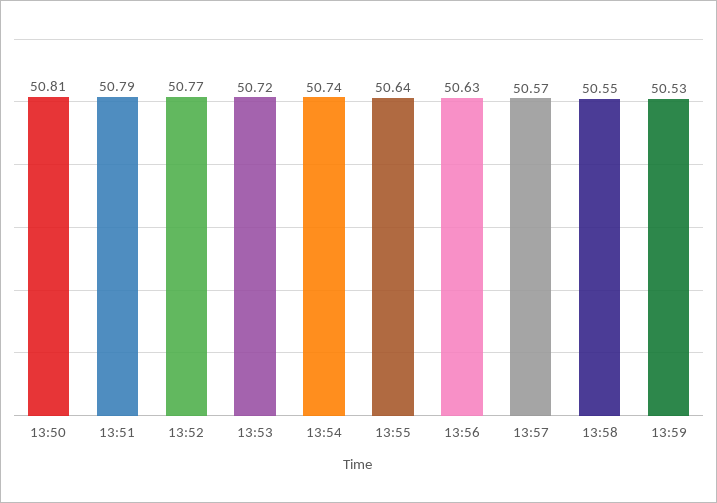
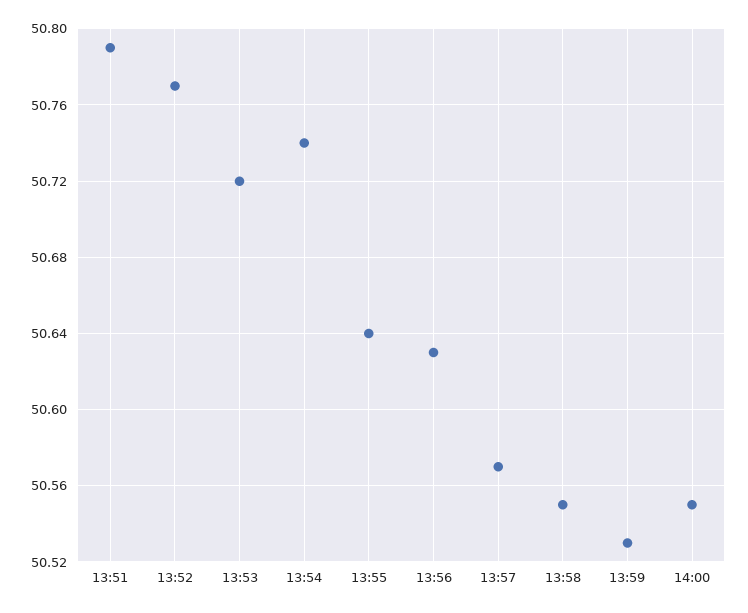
13:50: 50.81 -> none
14:00: none -> 50.55

